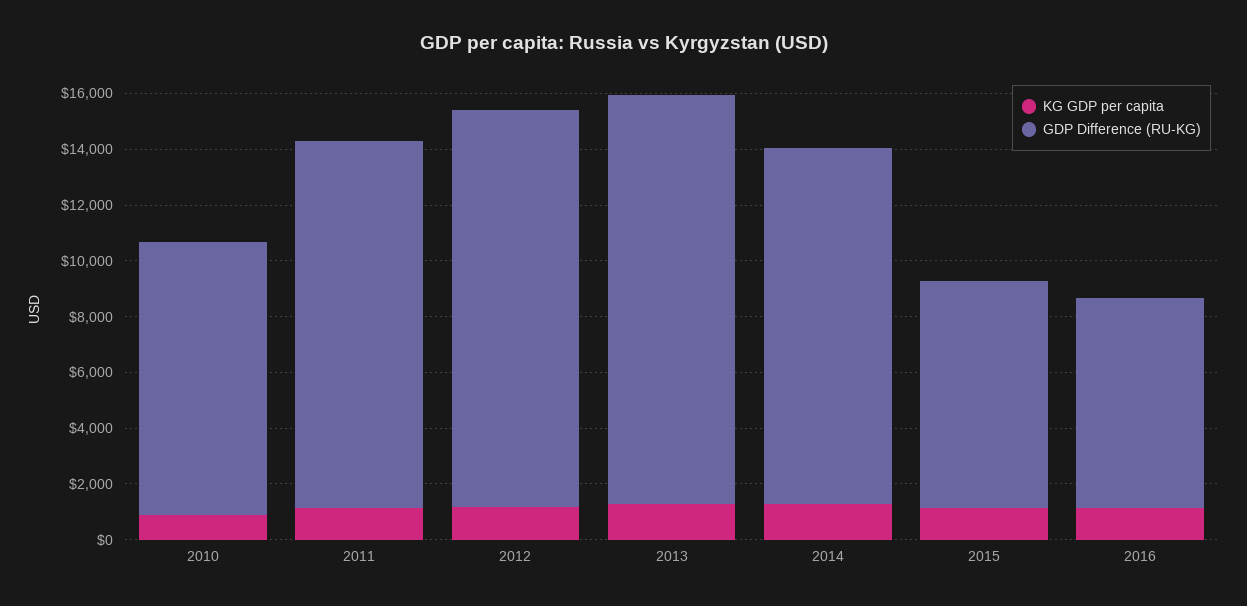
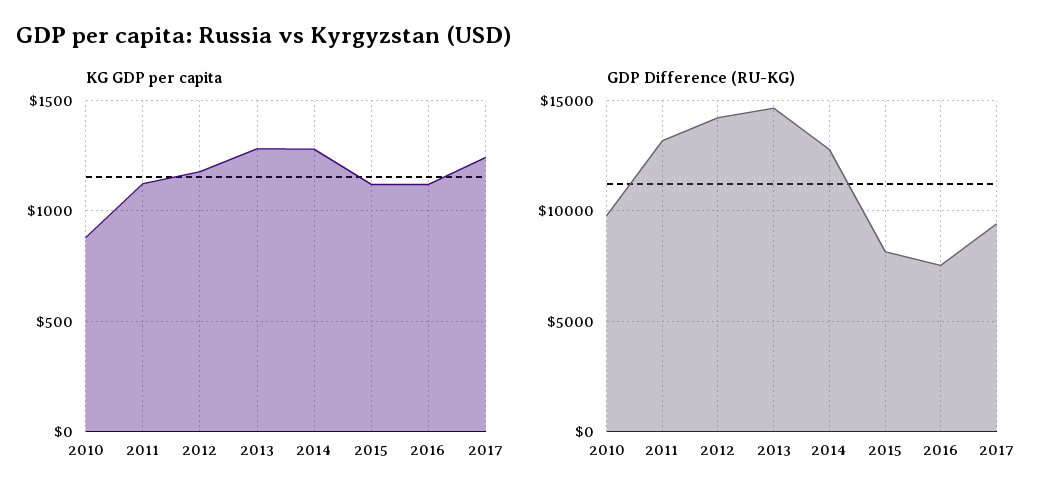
KG GDP per capita, 2017: none -> 1250
GDP Difference (RU-KG), 2017: none -> 9500

